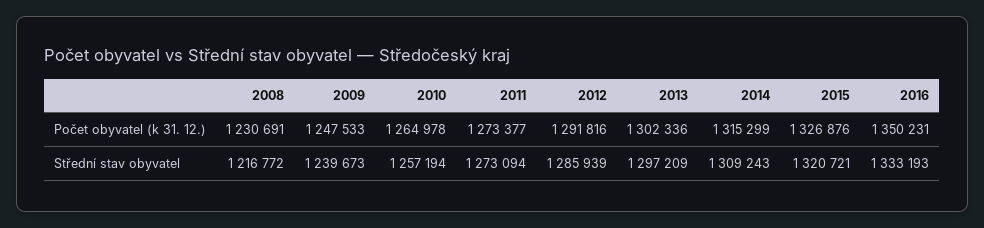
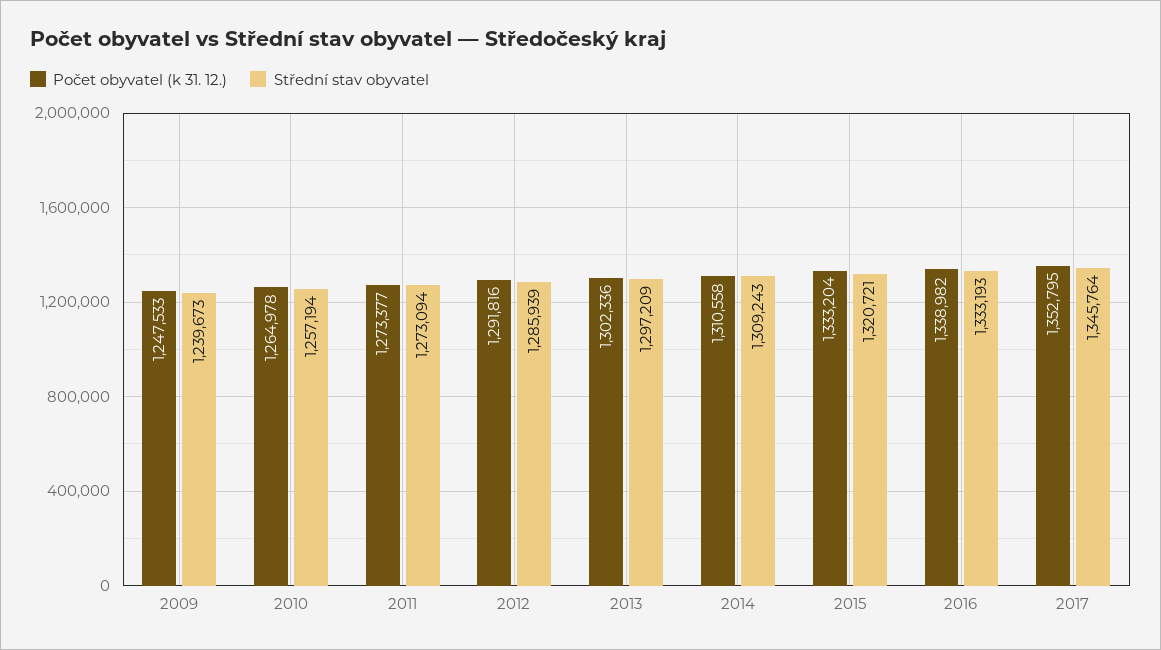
Počet obyvatel (k 31. 12.), 2008: 1230691 -> none
Počet obyvatel (k 31. 12.), 2014: 1315299 -> 1310558
Počet obyvatel (k 31. 12.), 2015: 1326876 -> 1333204
Počet obyvatel (k 31. 12.), 2016: 1350231 -> 1338982
Střední stav obyvatel, 2008: 1216772 -> none
Počet obyvatel (k 31. 12.), 2017: none -> 1352795
Střední stav obyvatel, 2017: none -> 1345764

